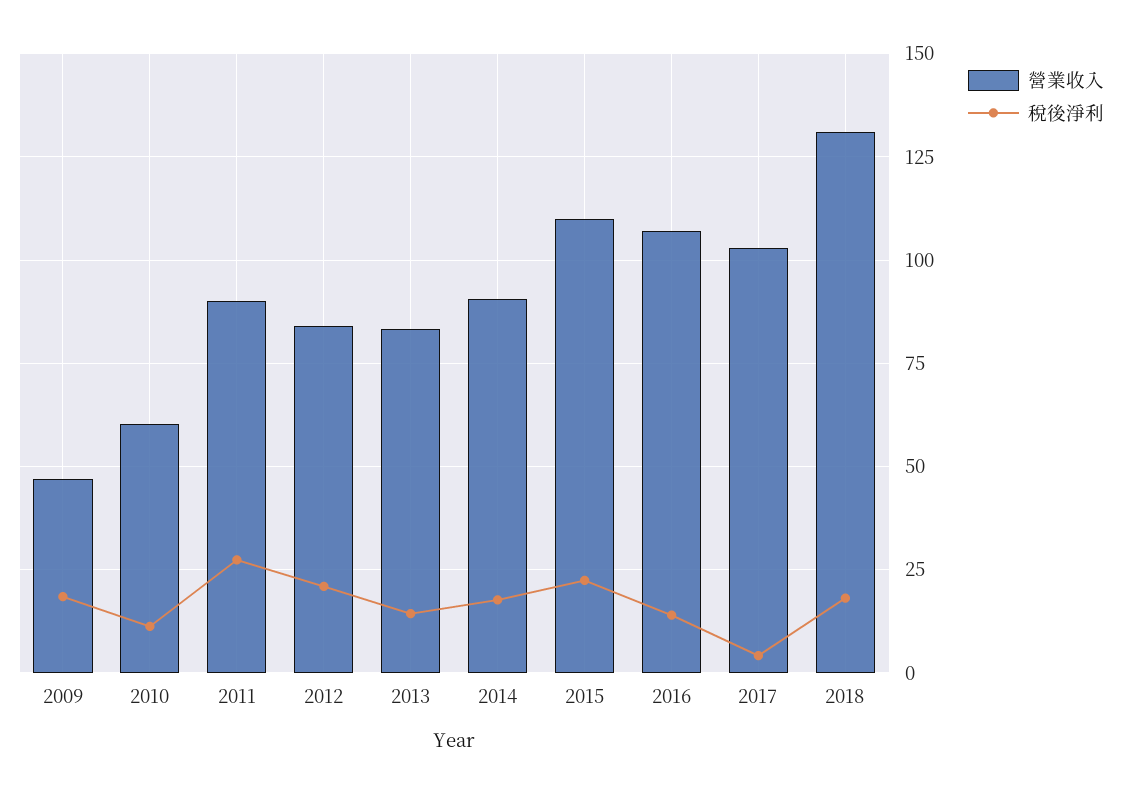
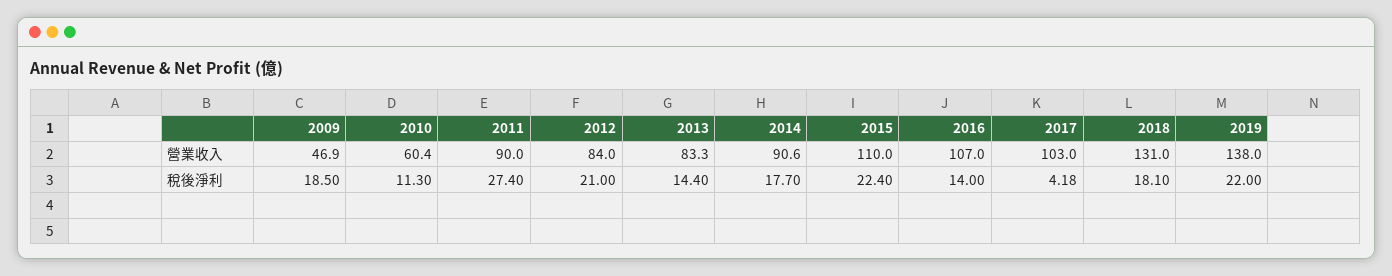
營業收入, 2019: none -> 138
稅後淨利, 2019: none -> 22

